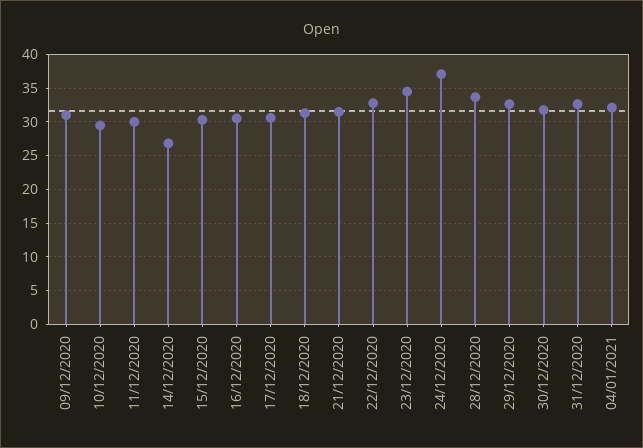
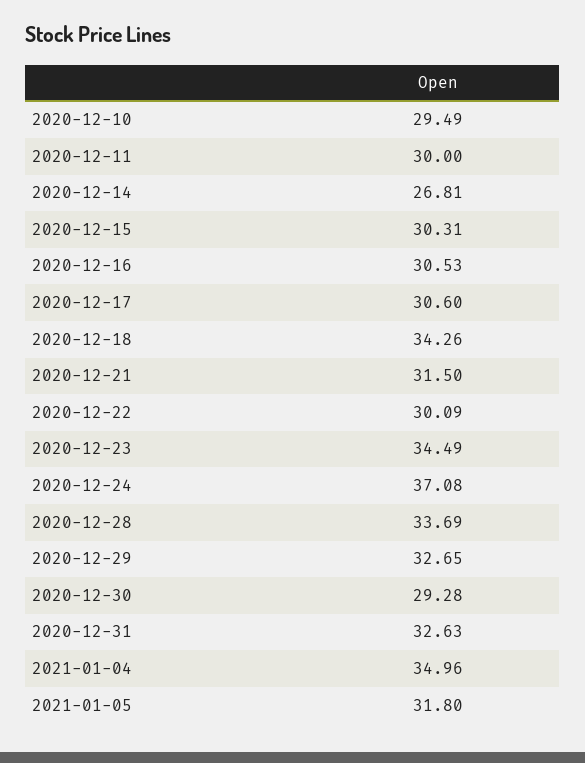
09/12/2020: 31 -> none
18/12/2020: 31 -> 34.26
22/12/2020: 33 -> 30.09
30/12/2020: 32 -> 29.28
04/01/2021: 32 -> 34.96
2021-01-05: none -> 31.8

